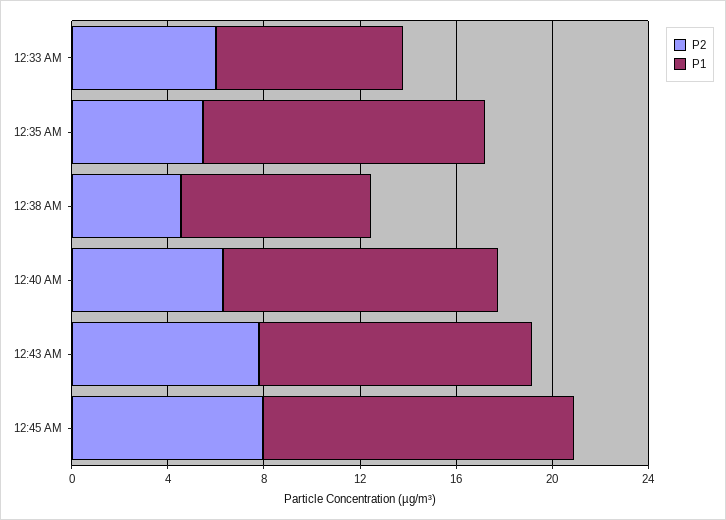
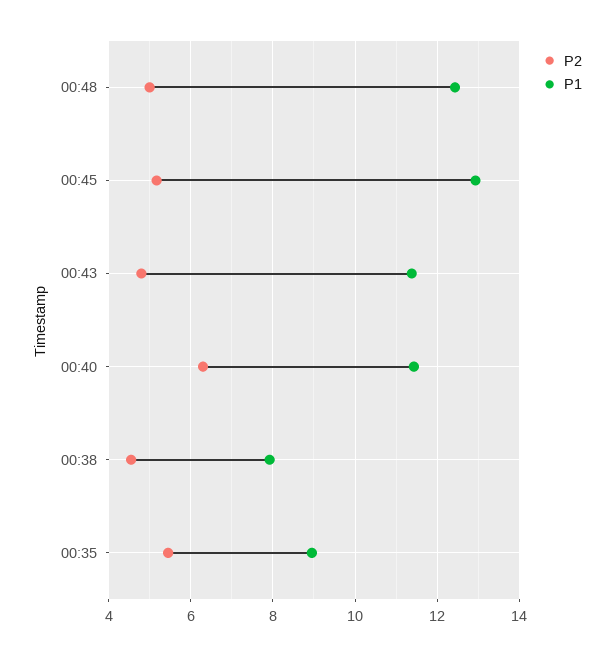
P2, 12:33 AM: 6 -> none
P1, 12:33 AM: 8 -> none
P1, 12:35 AM: 12 -> 9
P2, 12:43 AM: 8 -> 4.8
P2, 12:45 AM: 8 -> 5.2
P2, 00:48: none -> 5
P1, 00:48: none -> 12.4

